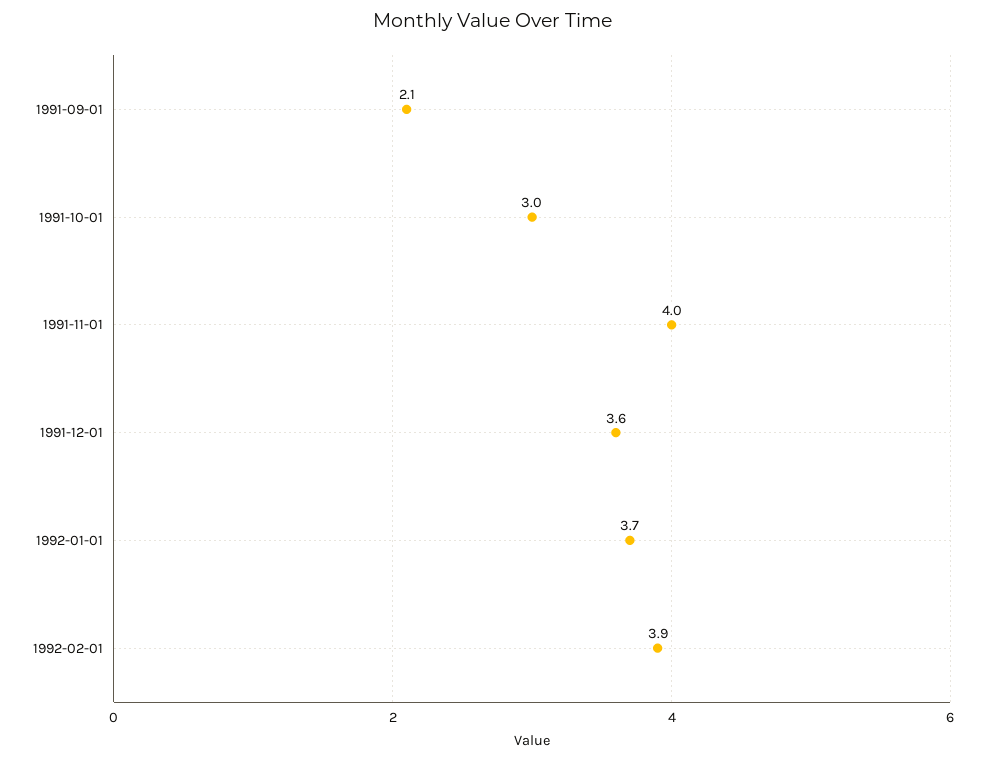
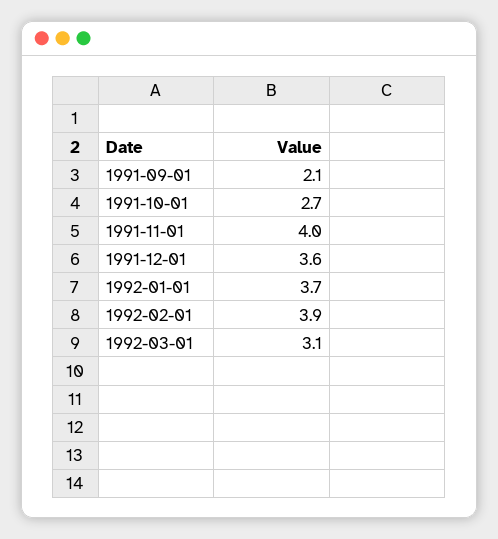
1991-10-01: 3 -> 2.7
1992-03-01: none -> 3.1

